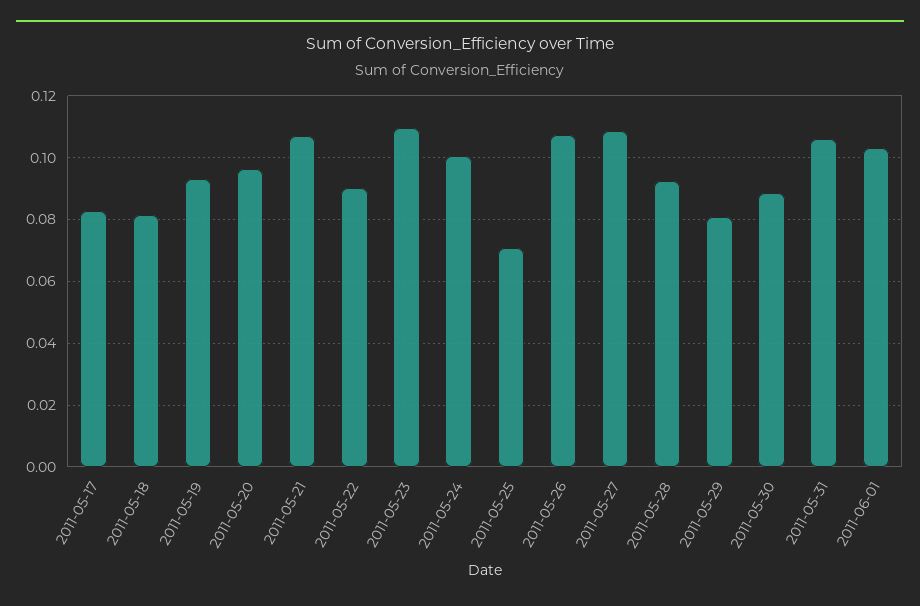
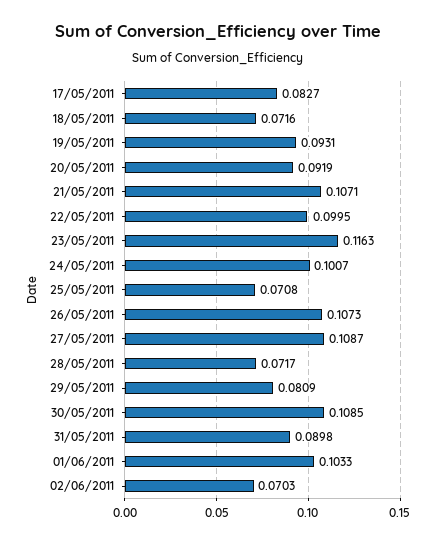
2011-05-18: 0.082 -> 0.0716
2011-05-20: 0.096 -> 0.0919
2011-05-22: 0.09 -> 0.0995
2011-05-23: 0.11 -> 0.1163
2011-05-28: 0.092 -> 0.0717
2011-05-30: 0.088 -> 0.1085
2011-05-31: 0.106 -> 0.0898
02/06/2011: none -> 0.0703

